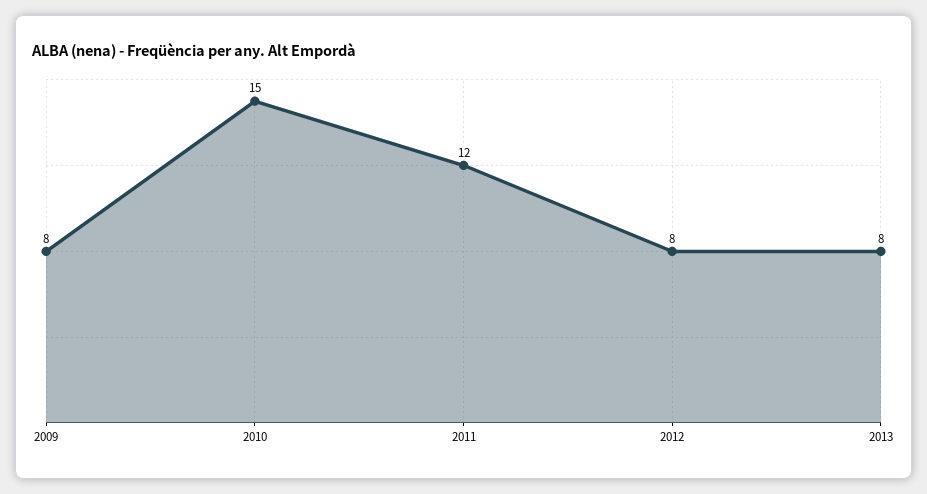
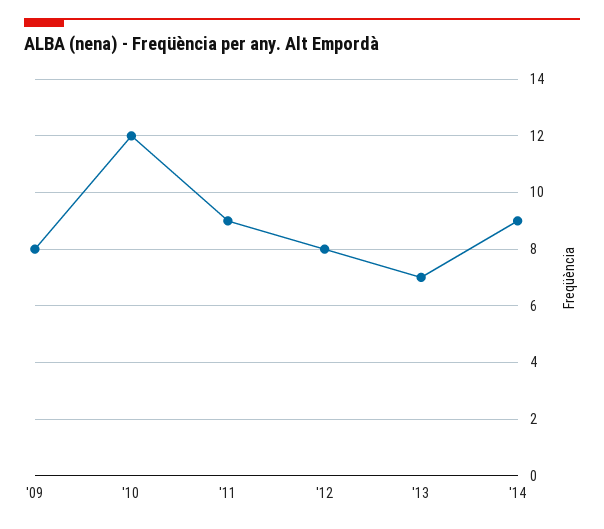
2010: 15 -> 12
2011: 12 -> 9
2013: 8 -> 7
'14: none -> 9

